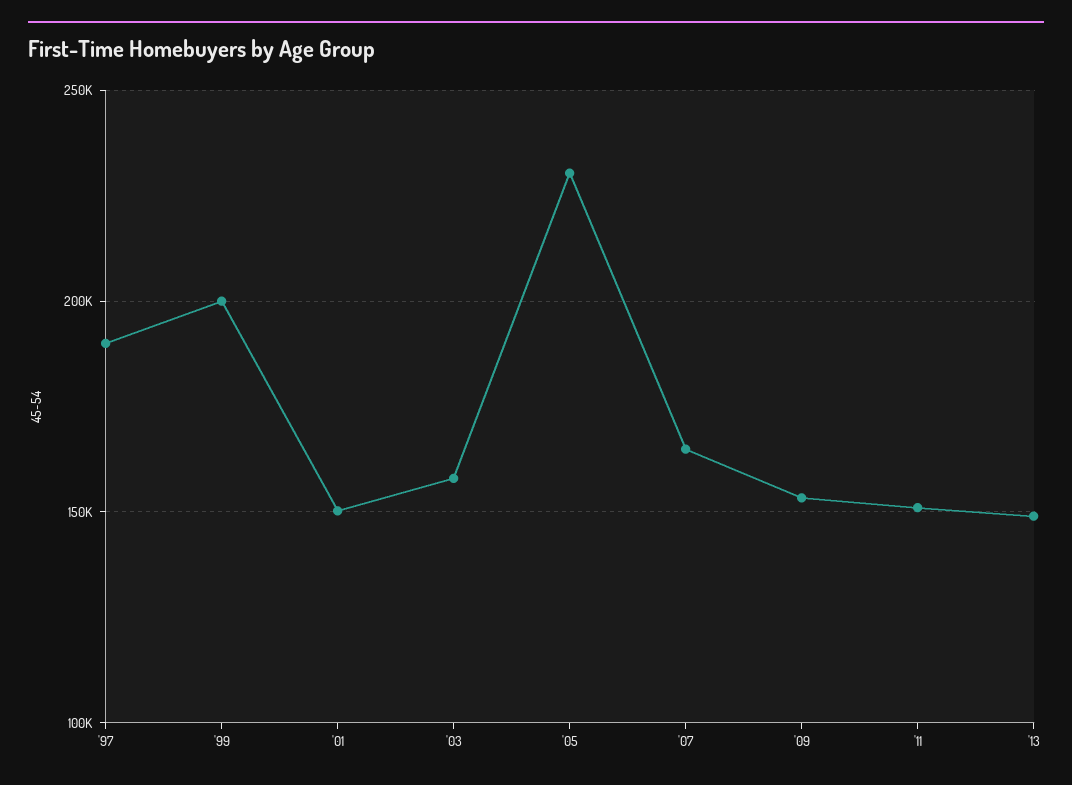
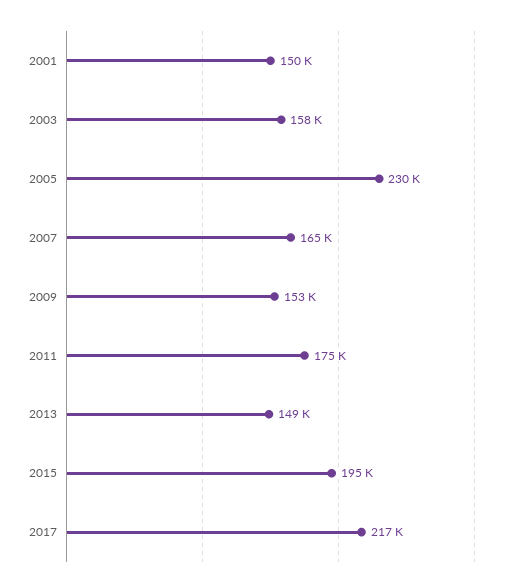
'97: 190000 -> none
'99: 200000 -> none
'11: 150000 -> 175000
2015: none -> 195000
2017: none -> 217000

